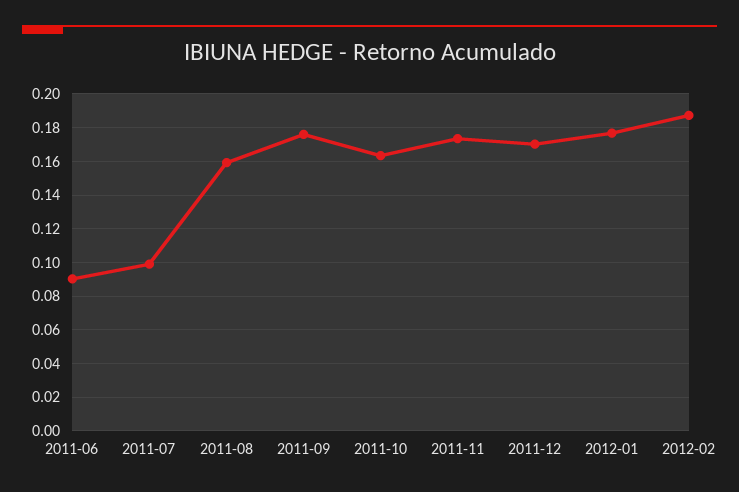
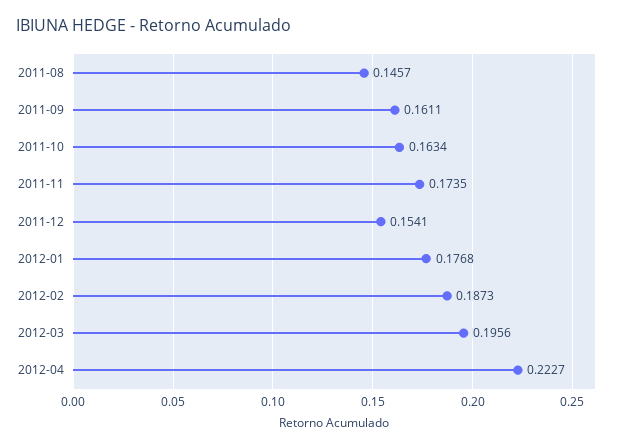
2011-06: 0.09 -> none
2011-07: 0.1 -> none
2011-08: 0.16 -> 0.1457
2011-09: 0.175 -> 0.1611
2011-12: 0.17 -> 0.1541
2012-03: none -> 0.1956
2012-04: none -> 0.2227

